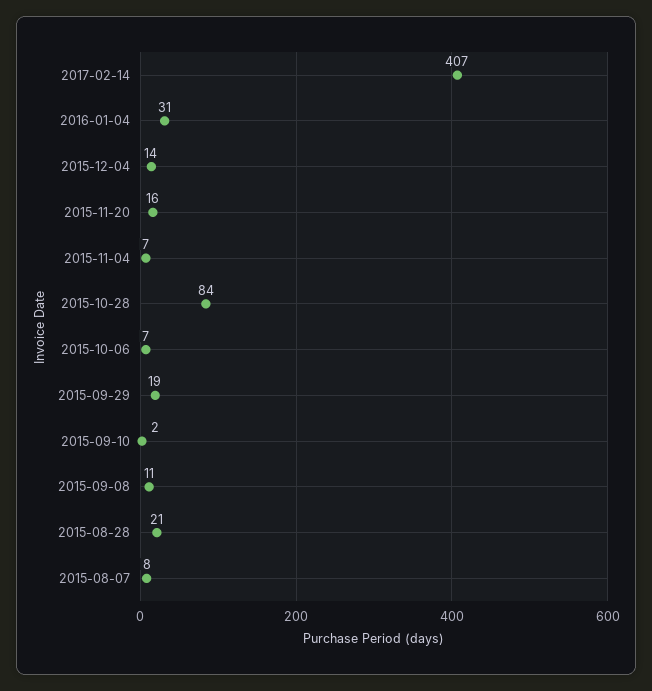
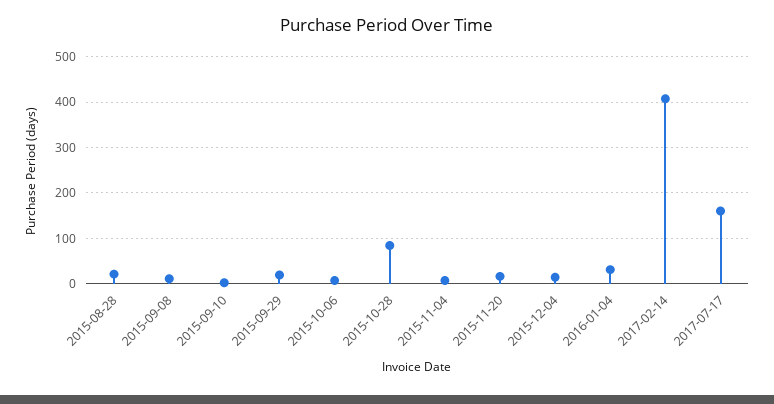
2015-08-07: 8 -> none
2017-07-17: none -> 160

